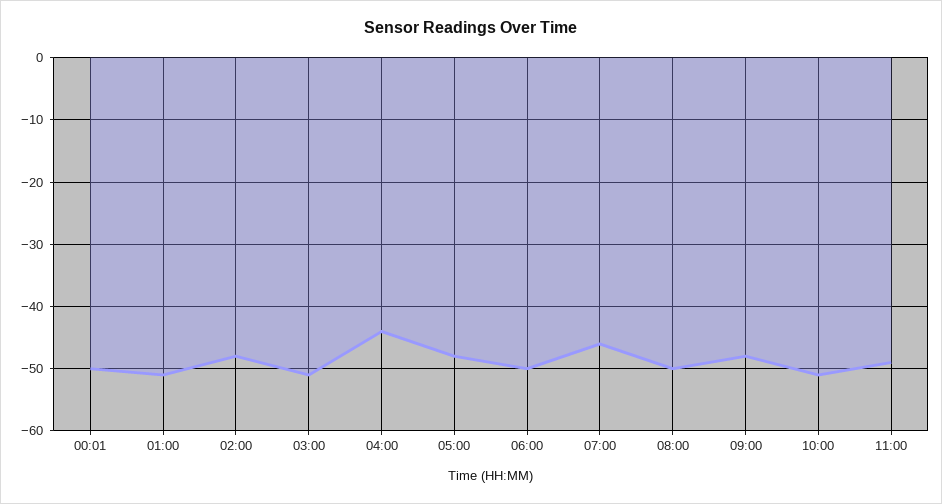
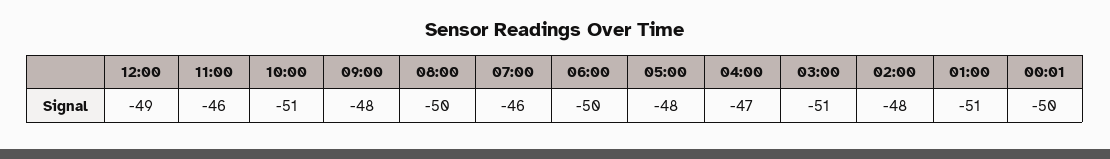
04:00: -44 -> -47
11:00: -49 -> -46
12:00: none -> -49

